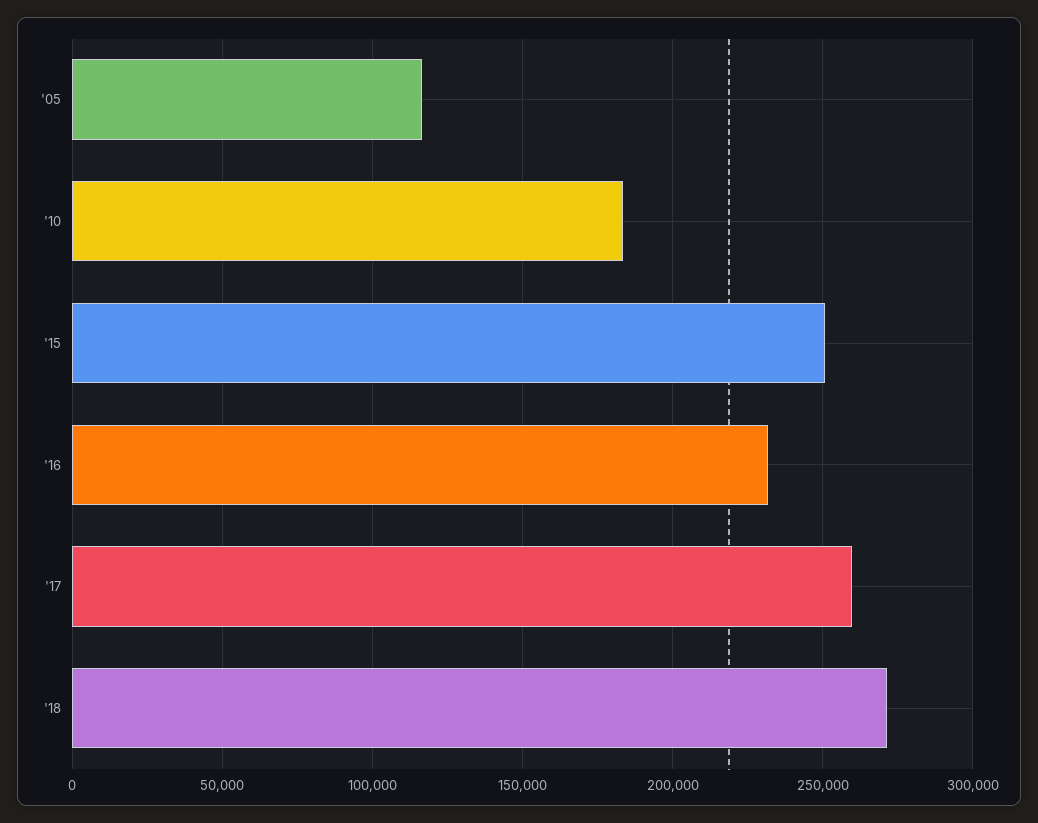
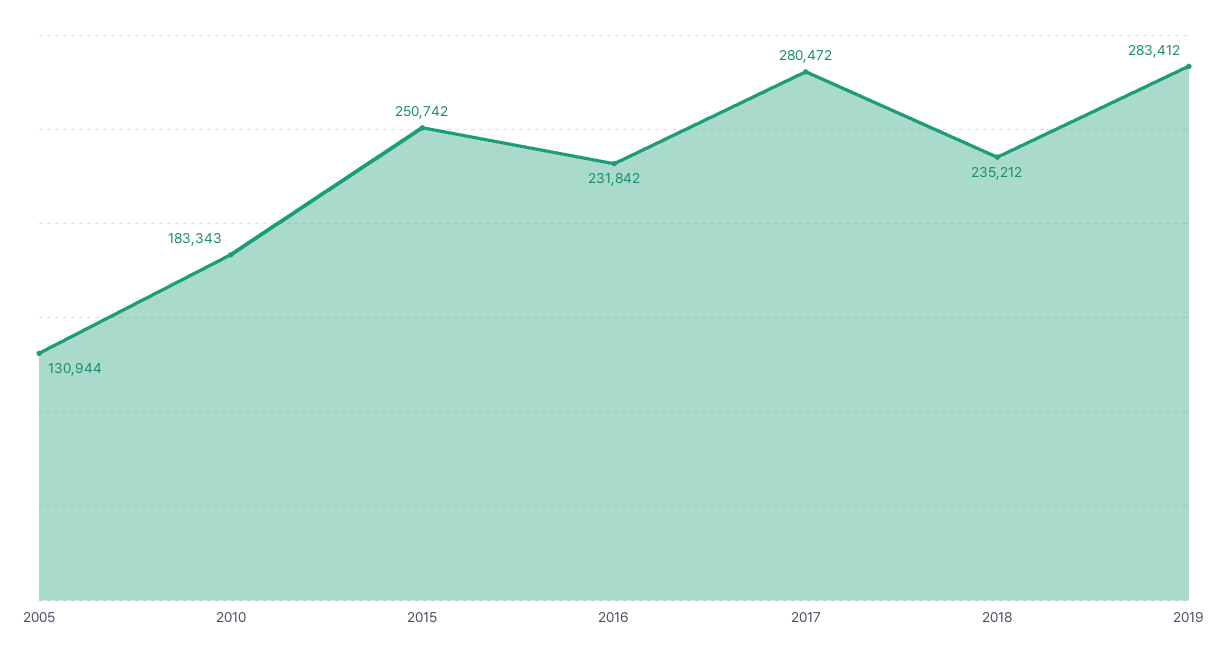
'05: 115000 -> 130944
'17: 260000 -> 280472
'18: 270000 -> 235212
2019: none -> 283412

